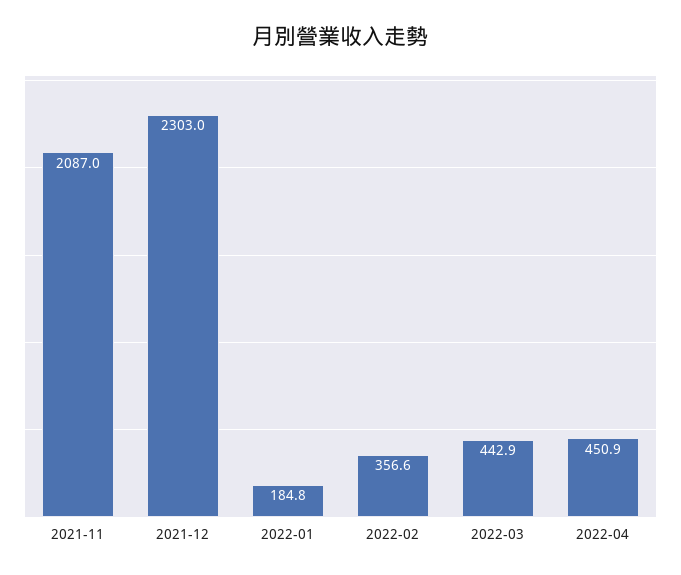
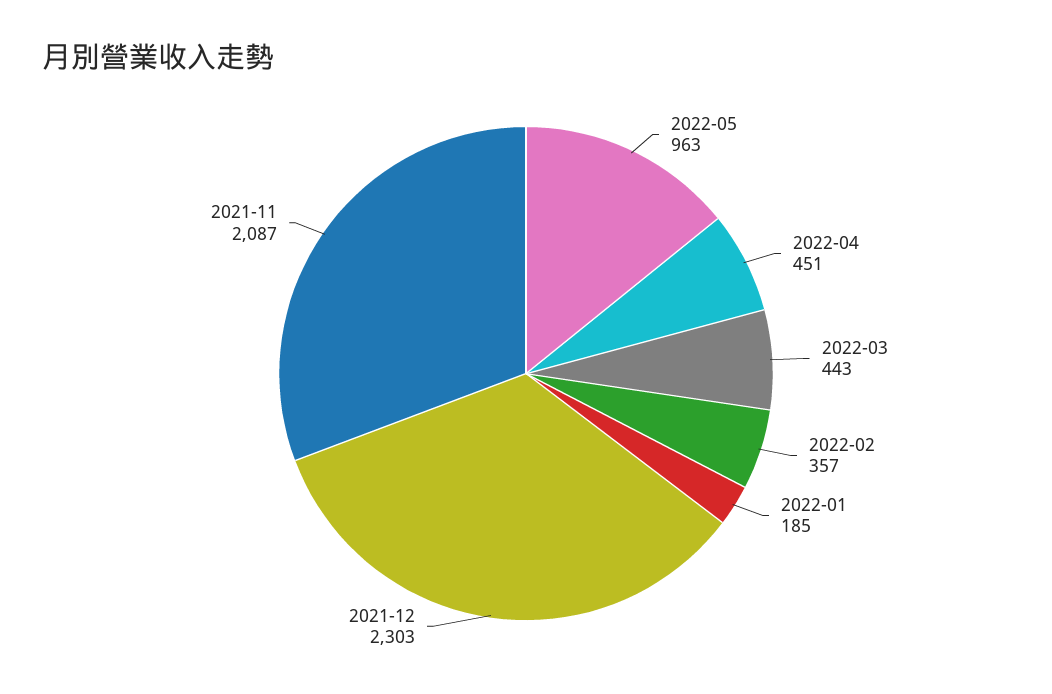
2022-05: none -> 963

